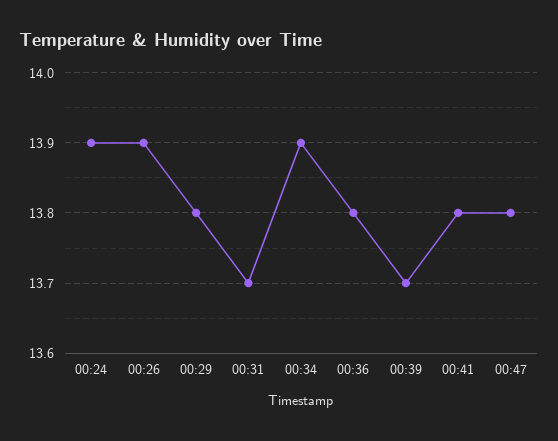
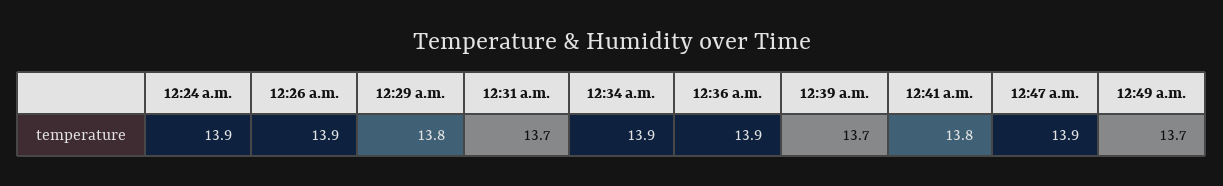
00:36: 13.8 -> 13.9
00:47: 13.8 -> 13.9
12:49 a.m.: none -> 13.7

